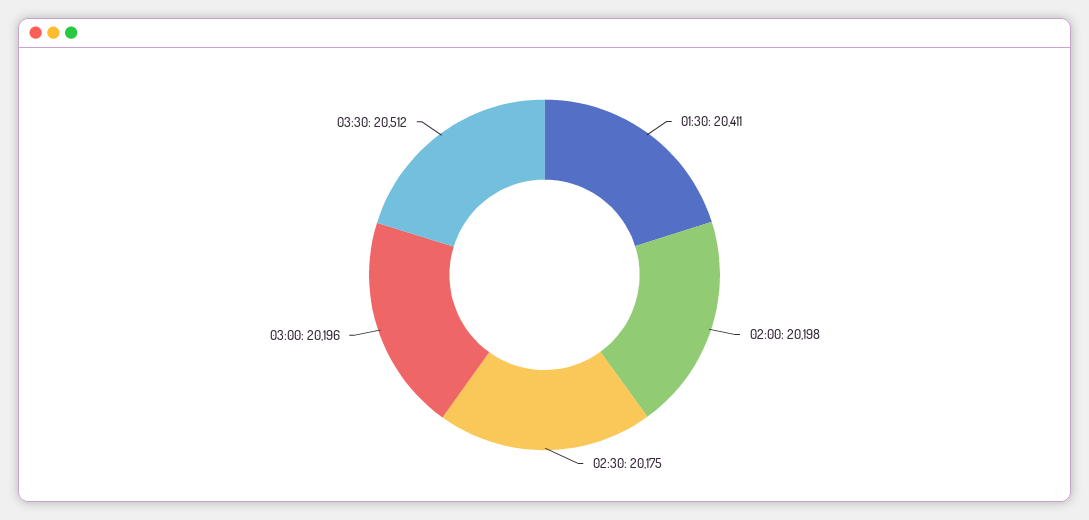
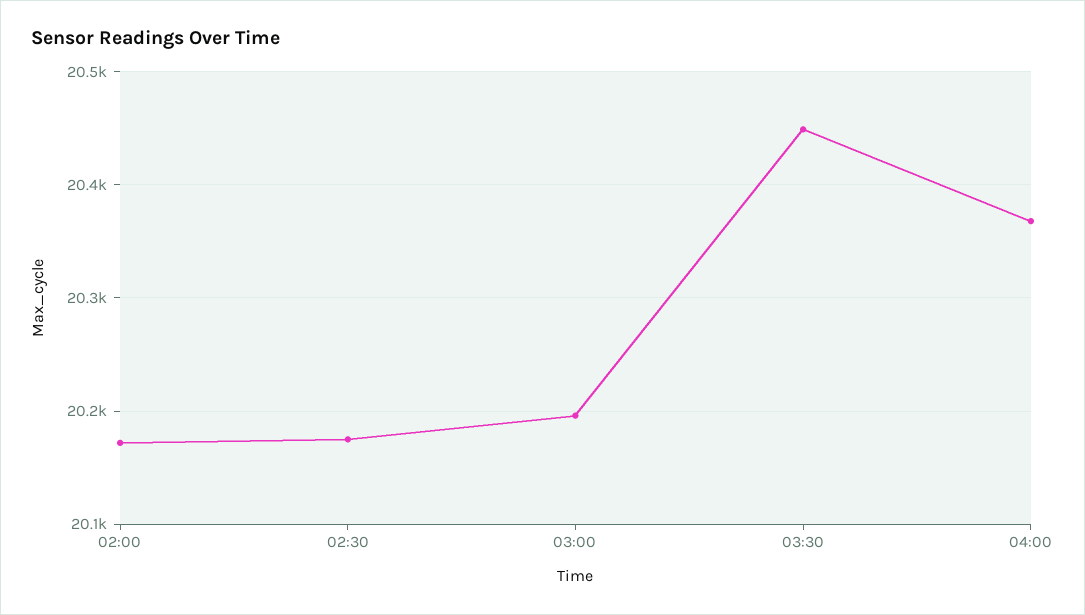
01:30: 20411 -> none
02:00: 20198 -> 20170
03:30: 20512 -> 20450
04:00: none -> 20370

